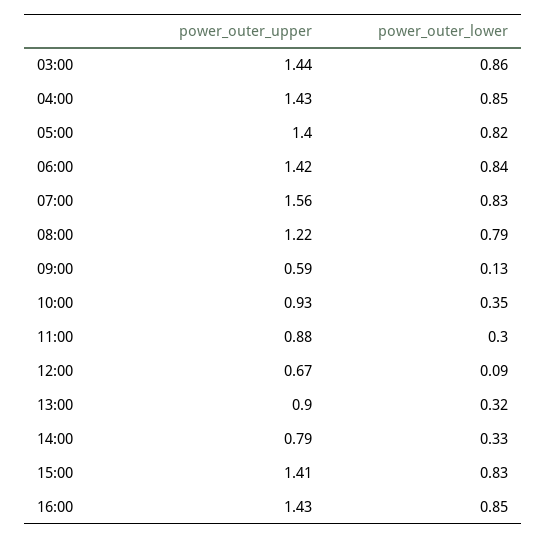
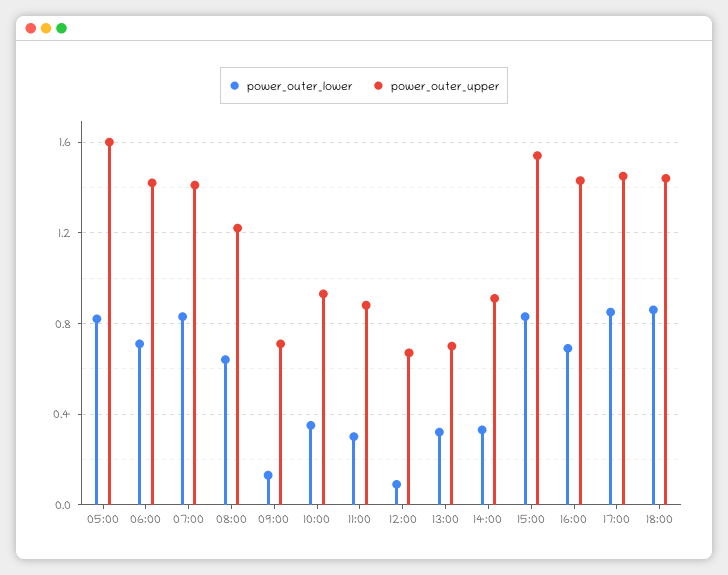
power_outer_upper, 03:00: 1.44 -> none
power_outer_lower, 03:00: 0.86 -> none
power_outer_upper, 04:00: 1.43 -> none
power_outer_lower, 04:00: 0.85 -> none
power_outer_upper, 05:00: 1.4 -> 1.6
power_outer_lower, 06:00: 0.84 -> 0.7
power_outer_upper, 07:00: 1.56 -> 1.4
power_outer_lower, 08:00: 0.79 -> 0.65
power_outer_upper, 09:00: 0.59 -> 0.7
power_outer_upper, 13:00: 0.9 -> 0.7
power_outer_upper, 14:00: 0.79 -> 0.9
power_outer_upper, 15:00: 1.41 -> 1.55
power_outer_lower, 16:00: 0.85 -> 0.7
power_outer_lower, 17:00: none -> 0.85
power_outer_upper, 17:00: none -> 1.45
power_outer_lower, 18:00: none -> 0.85
power_outer_upper, 18:00: none -> 1.45

